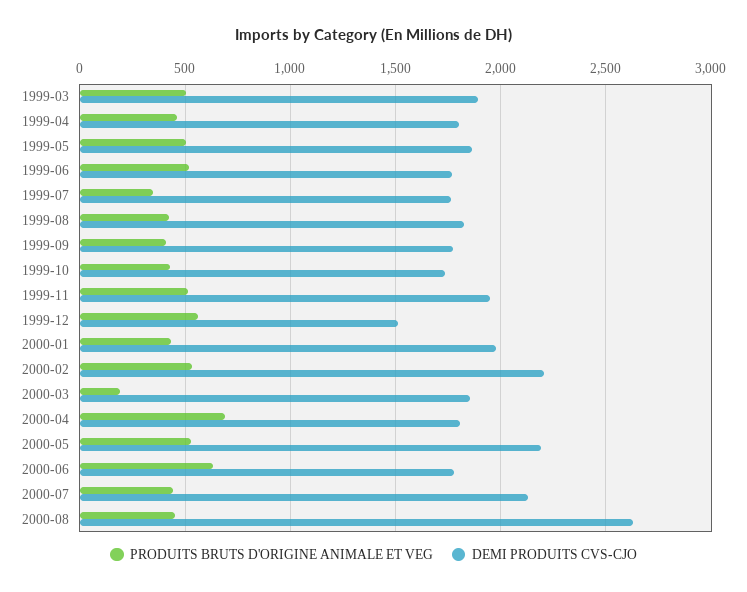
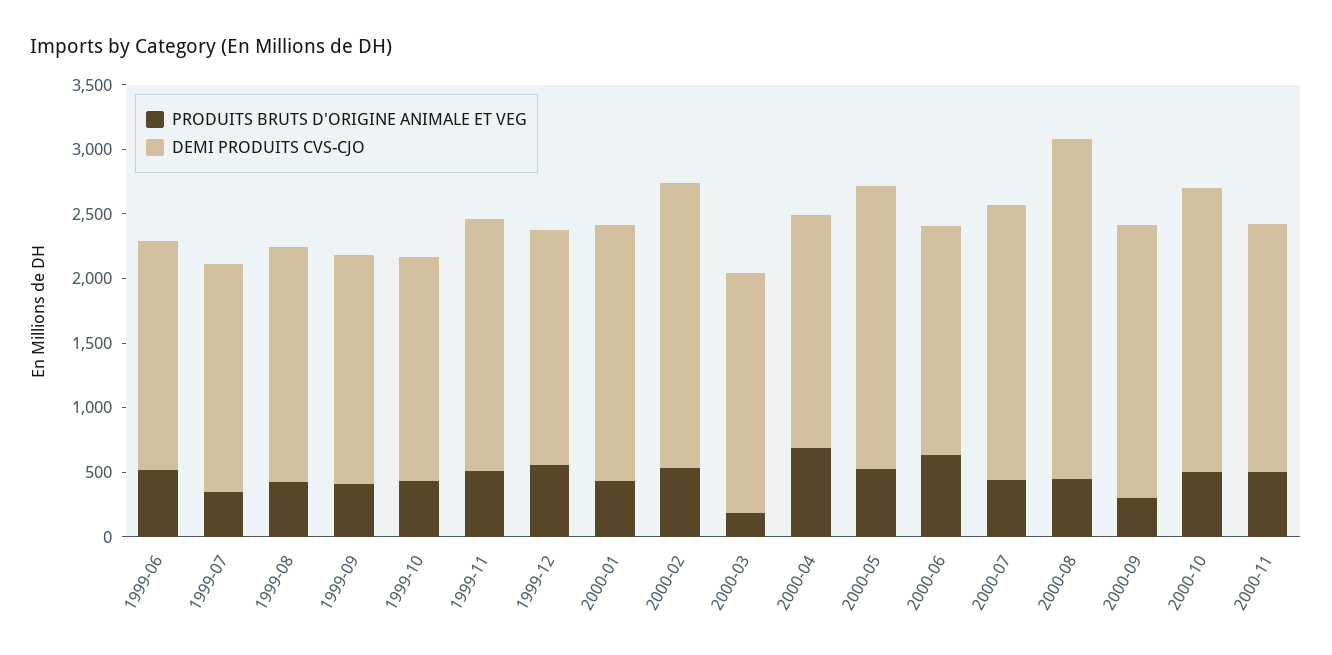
PRODUITS BRUTS D'ORIGINE ANIMALE ET VEG, 1999-03: 500 -> none
DEMI PRODUITS CVS-CJO, 1999-03: 1900 -> none
PRODUITS BRUTS D'ORIGINE ANIMALE ET VEG, 1999-04: 450 -> none
DEMI PRODUITS CVS-CJO, 1999-04: 1800 -> none
PRODUITS BRUTS D'ORIGINE ANIMALE ET VEG, 1999-05: 500 -> none
DEMI PRODUITS CVS-CJO, 1999-05: 1850 -> none
DEMI PRODUITS CVS-CJO, 1999-12: 1500 -> 1800
PRODUITS BRUTS D'ORIGINE ANIMALE ET VEG, 2000-09: none -> 300
DEMI PRODUITS CVS-CJO, 2000-09: none -> 2100
PRODUITS BRUTS D'ORIGINE ANIMALE ET VEG, 2000-10: none -> 500
DEMI PRODUITS CVS-CJO, 2000-10: none -> 2200
PRODUITS BRUTS D'ORIGINE ANIMALE ET VEG, 2000-11: none -> 500
DEMI PRODUITS CVS-CJO, 2000-11: none -> 1900

